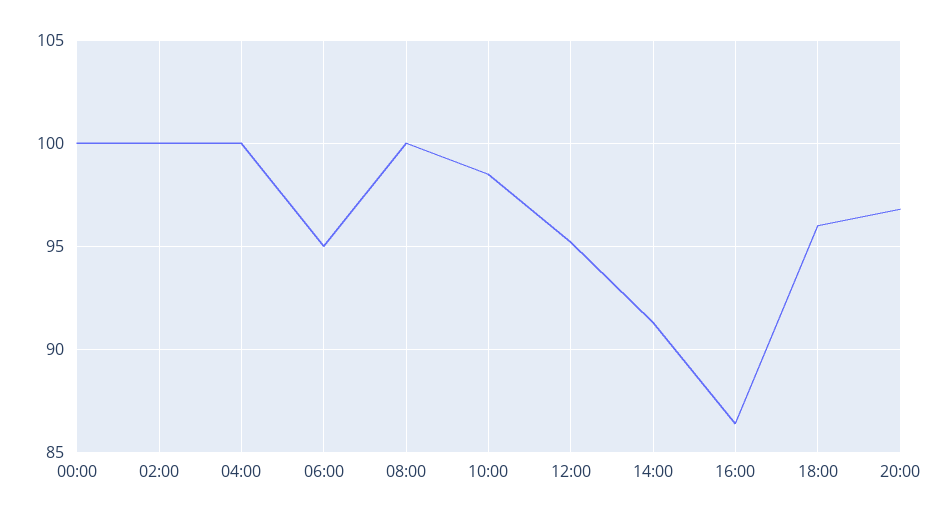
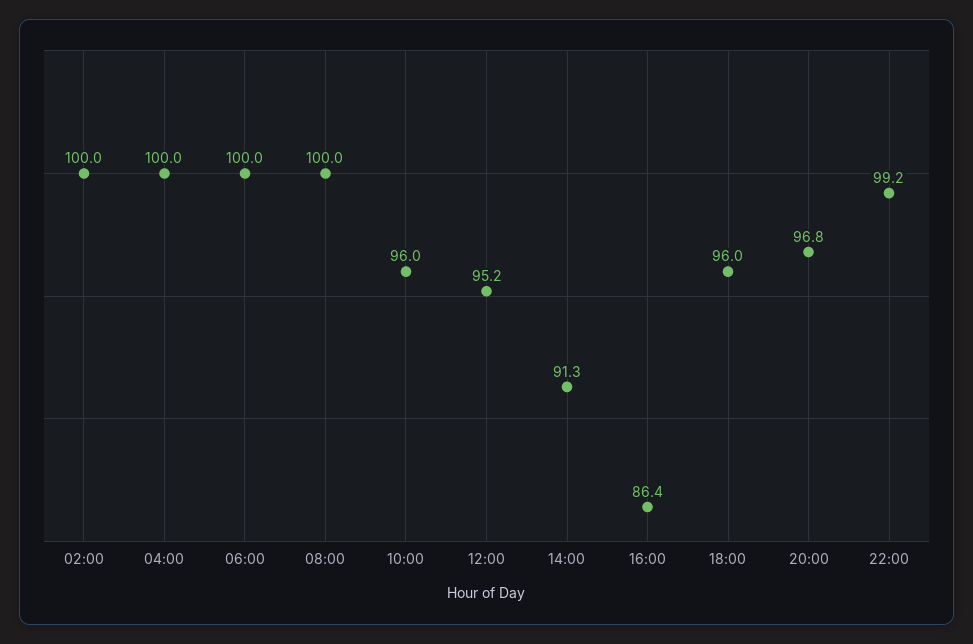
00:00: 100 -> none
06:00: 95 -> 100
10:00: 98.5 -> 96
22:00: none -> 99.2

